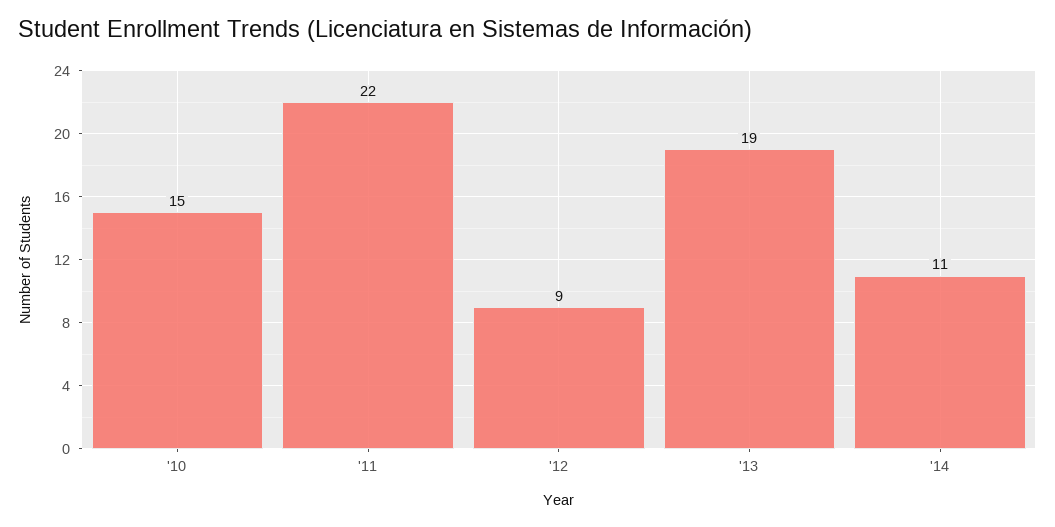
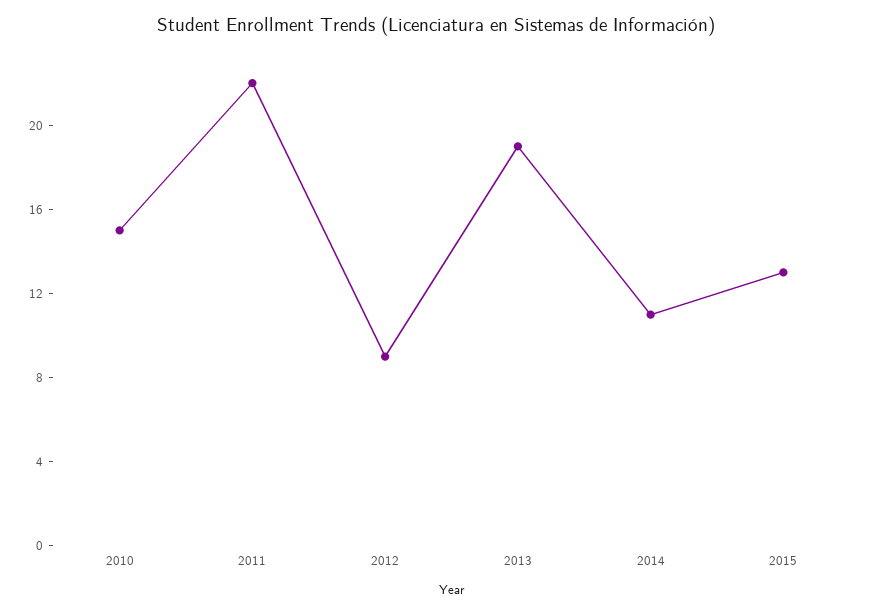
2015: none -> 13

